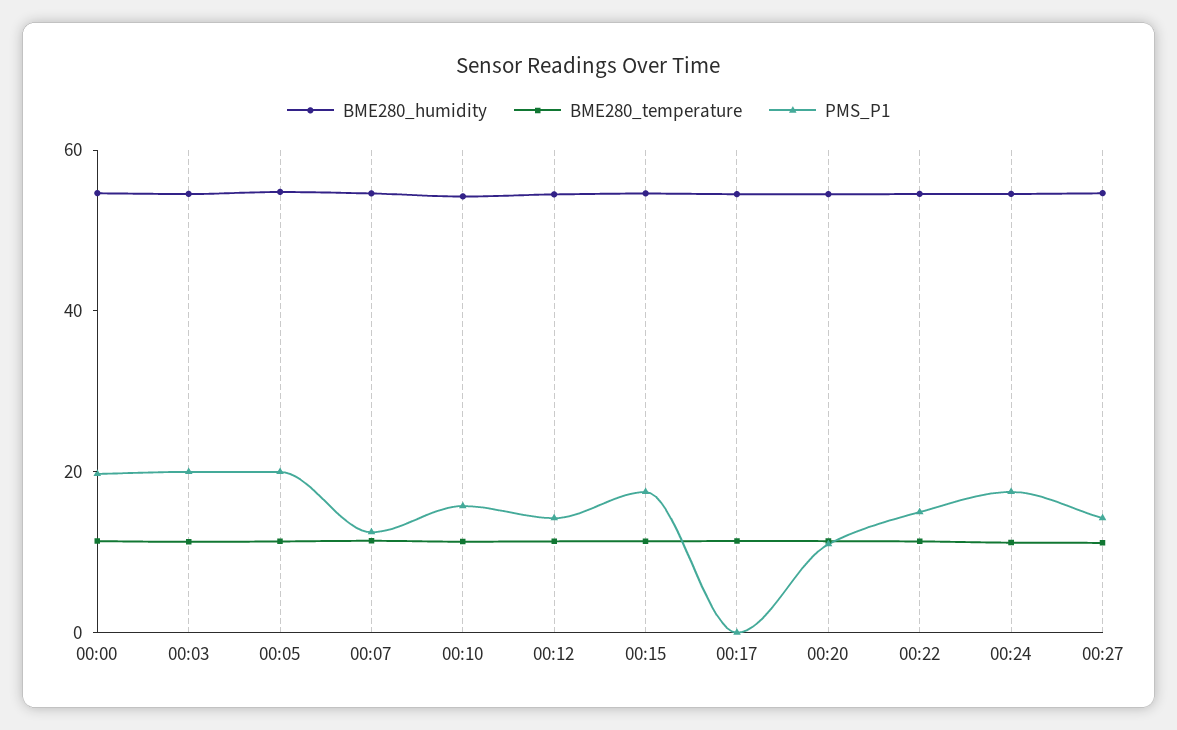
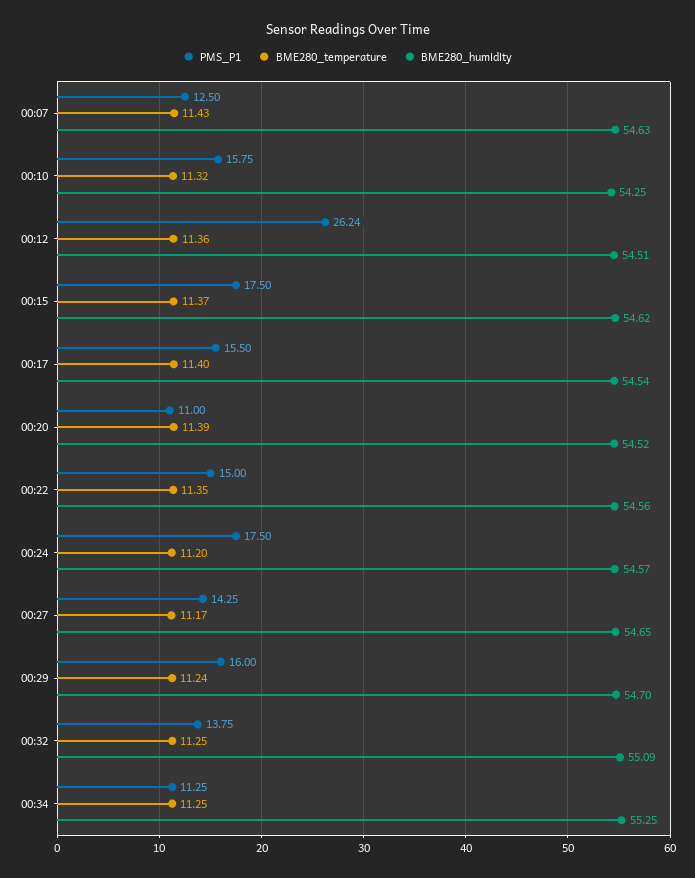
BME280_humidity, 00:00: 55 -> none
BME280_temperature, 00:00: 10 -> none
PMS_P1, 00:00: 20 -> none
BME280_humidity, 00:03: 55 -> none
BME280_temperature, 00:03: 10 -> none
PMS_P1, 00:03: 20 -> none
BME280_humidity, 00:05: 55 -> none
BME280_temperature, 00:05: 10 -> none
PMS_P1, 00:05: 20 -> none
PMS_P1, 00:12: 15 -> 26.24
PMS_P1, 00:17: 0 -> 15.5
PMS_P1, 00:29: none -> 16
BME280_temperature, 00:29: none -> 11.24
BME280_humidity, 00:29: none -> 54.7
PMS_P1, 00:32: none -> 13.75
BME280_temperature, 00:32: none -> 11.25
BME280_humidity, 00:32: none -> 55.09
PMS_P1, 00:34: none -> 11.25
BME280_temperature, 00:34: none -> 11.25
BME280_humidity, 00:34: none -> 55.25

